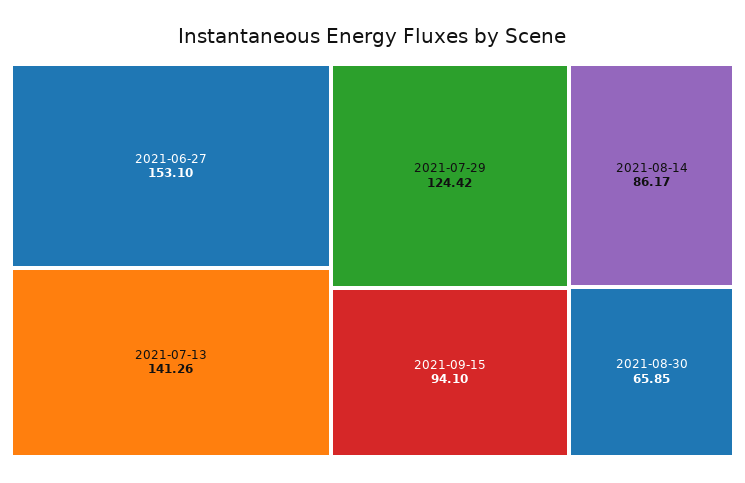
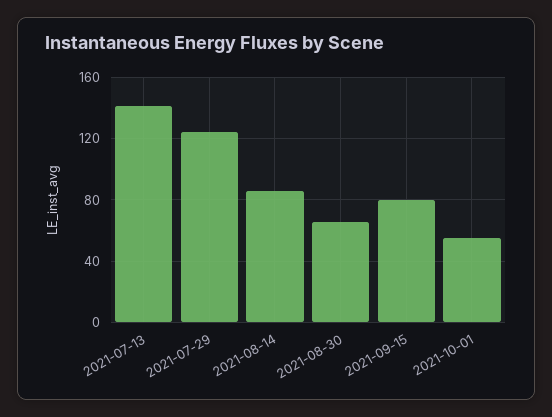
2021-06-27: 153.1 -> none
2021-09-15: 94.1 -> 80
2021-10-01: none -> 55

